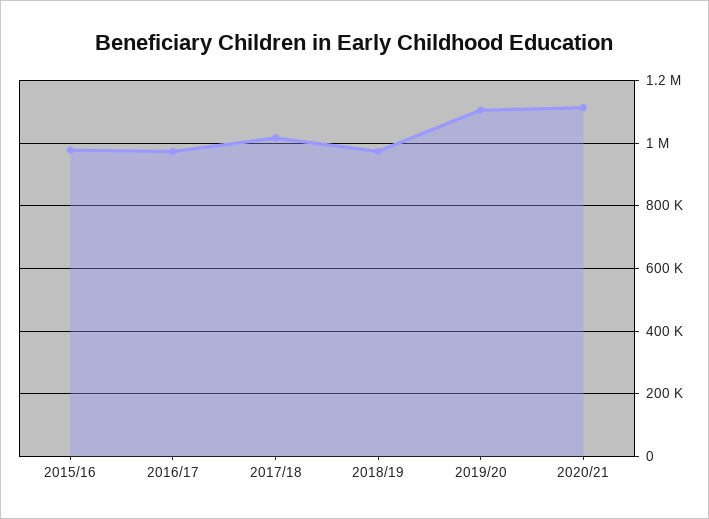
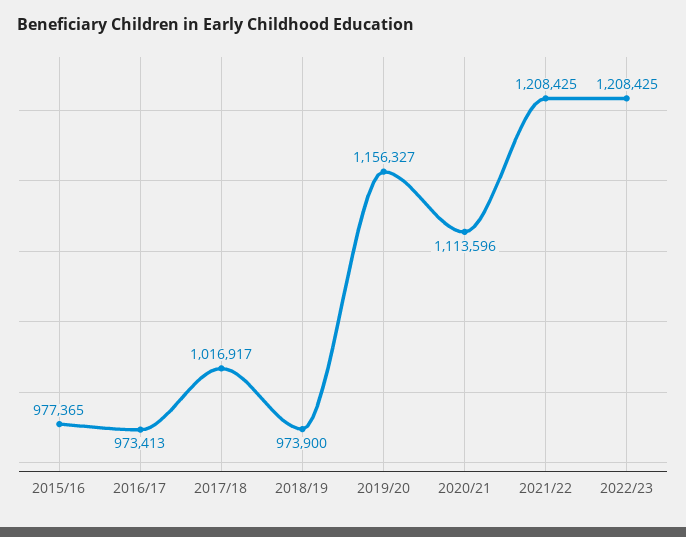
2019/20: 1100000 -> 1156327
2021/22: none -> 1208425
2022/23: none -> 1208425

